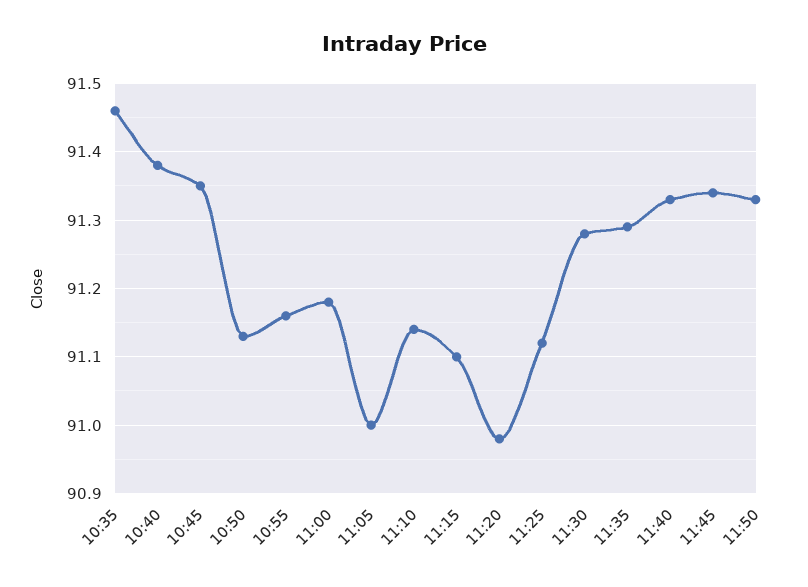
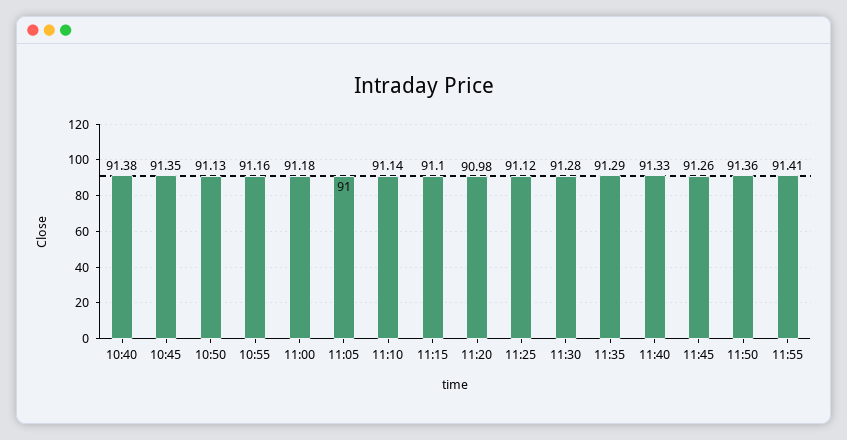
10:35: 91.46 -> none
11:45: 91.34 -> 91.26
11:50: 91.33 -> 91.36
11:55: none -> 91.41

